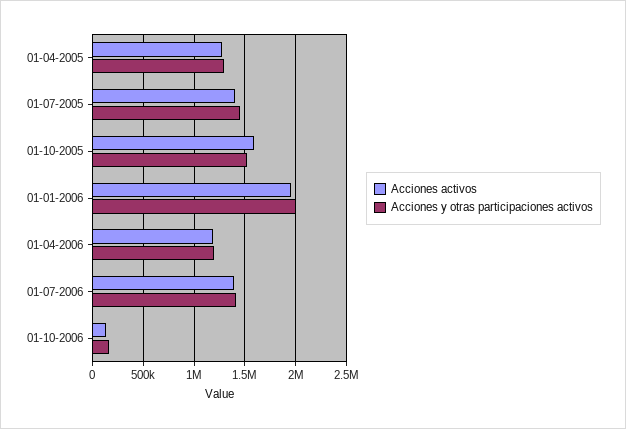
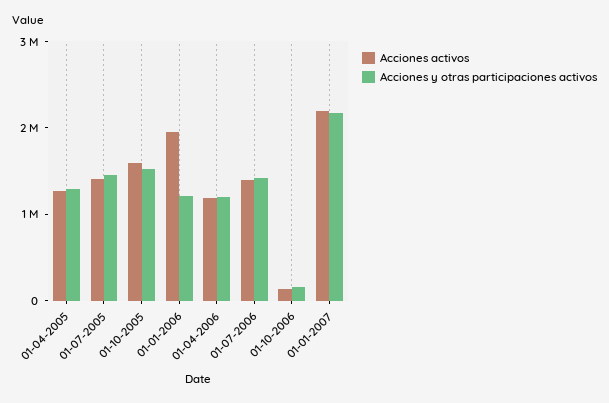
Acciones y otras participaciones activos, 01-01-2006: 2000000 -> 1200000
Acciones activos, 01-01-2007: none -> 2200000
Acciones y otras participaciones activos, 01-01-2007: none -> 2200000

